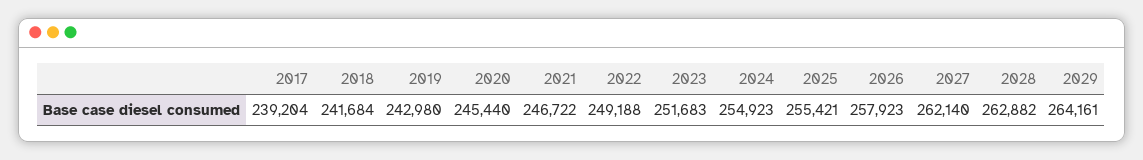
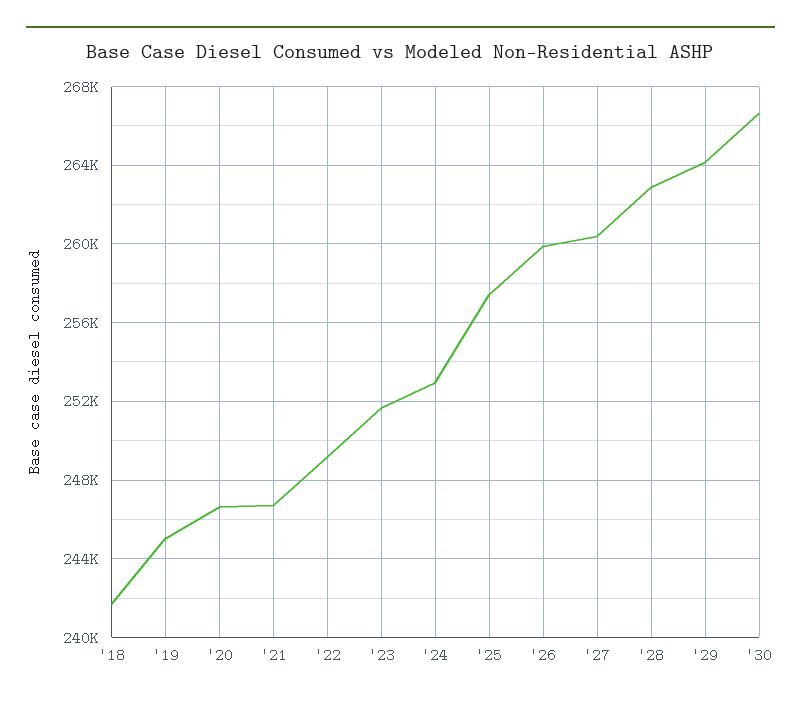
2017: 239204 -> none
2019: 242980 -> 245000
2020: 245440 -> 246500
2024: 254923 -> 253000
2025: 255421 -> 257500
2026: 257923 -> 260000
2027: 262140 -> 260500
'30: none -> 266500

